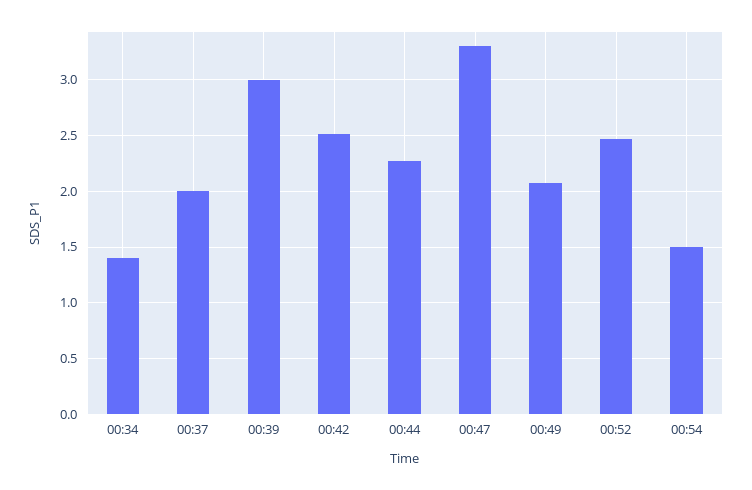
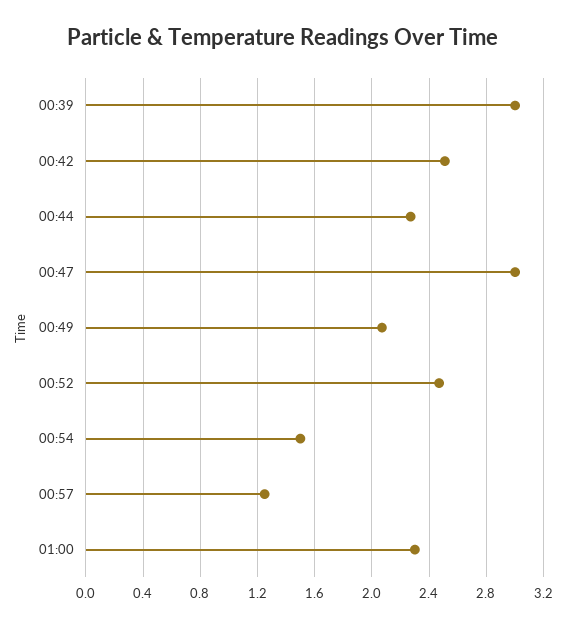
00:34: 1.4 -> none
00:37: 2 -> none
00:47: 3.3 -> 3
00:57: none -> 1.25
01:00: none -> 2.3

